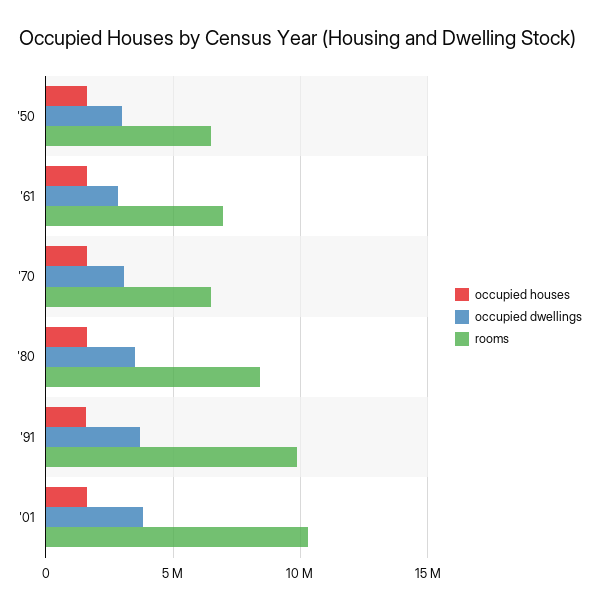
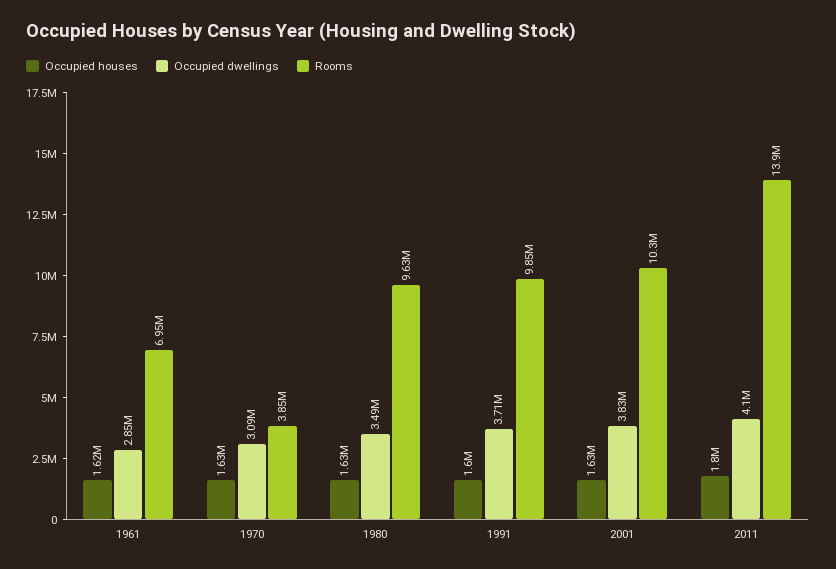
occupied houses, '50: 1500000 -> none
occupied dwellings, '50: 3000000 -> none
rooms, '50: 6500000 -> none
rooms, '70: 6500000 -> 3850000
rooms, '80: 8500000 -> 9630000
occupied houses, 2011: none -> 1800000
occupied dwellings, 2011: none -> 4100000
rooms, 2011: none -> 13900000

